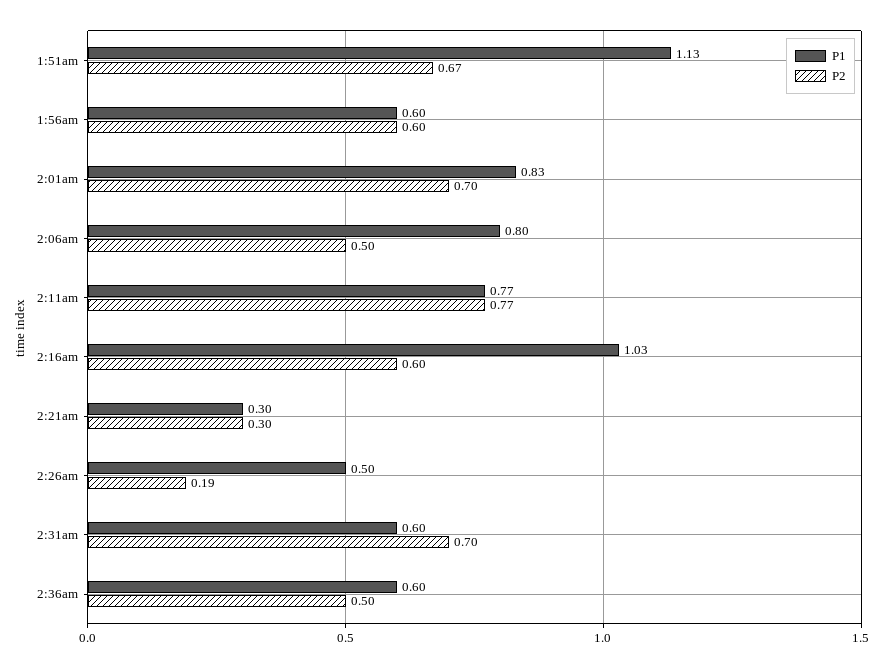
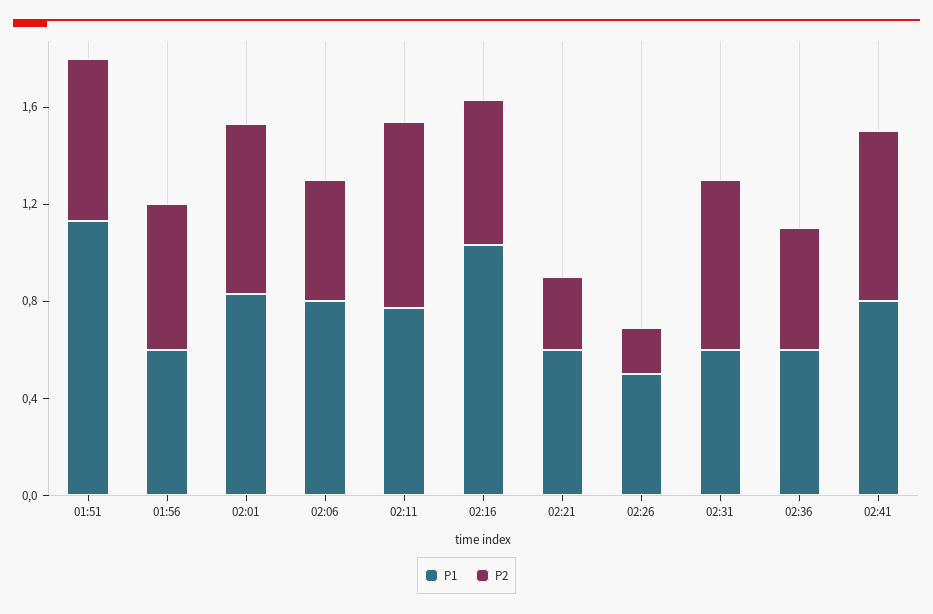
P1, 2:21am: 0.3 -> 0.6
P1, 02:41: none -> 0.8
P2, 02:41: none -> 0.7

